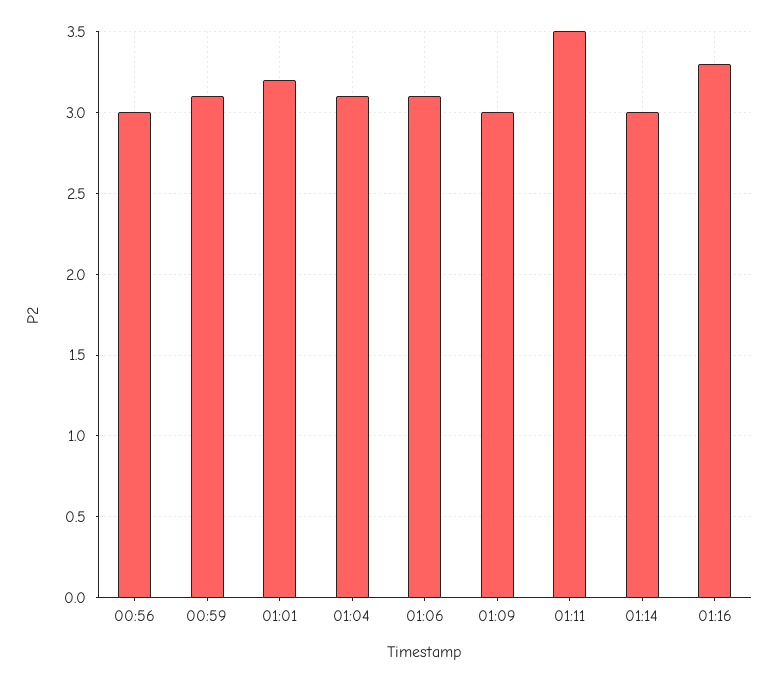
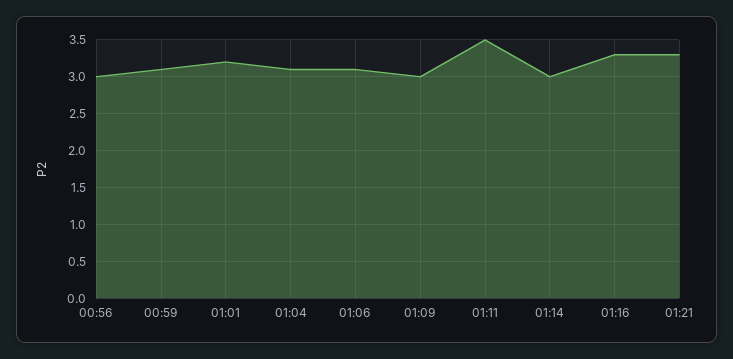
01:21: none -> 3.3

